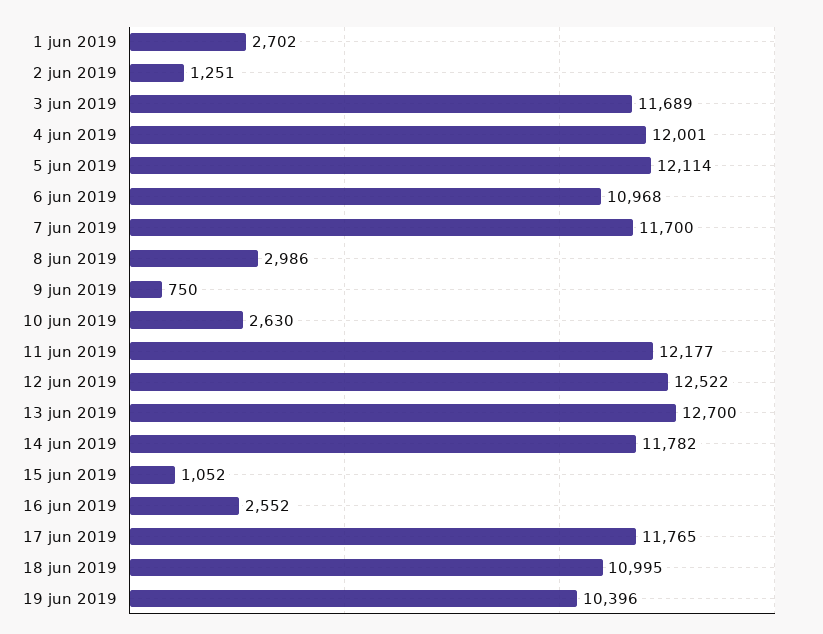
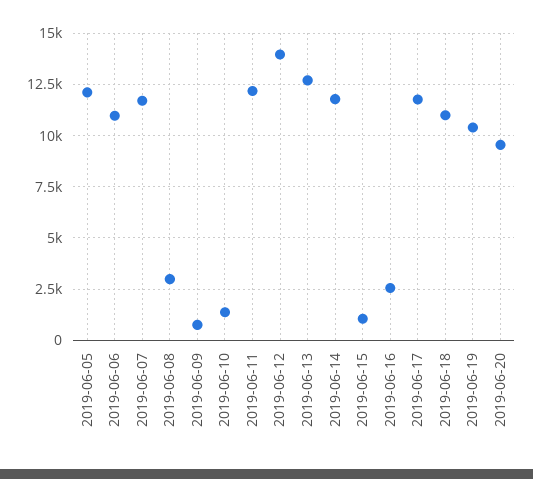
1 jun 2019: 2702 -> none
2 jun 2019: 1251 -> none
3 jun 2019: 11689 -> none
4 jun 2019: 12001 -> none
10 jun 2019: 2630 -> 1500
12 jun 2019: 12522 -> 14000
2019-06-20: none -> 9500

